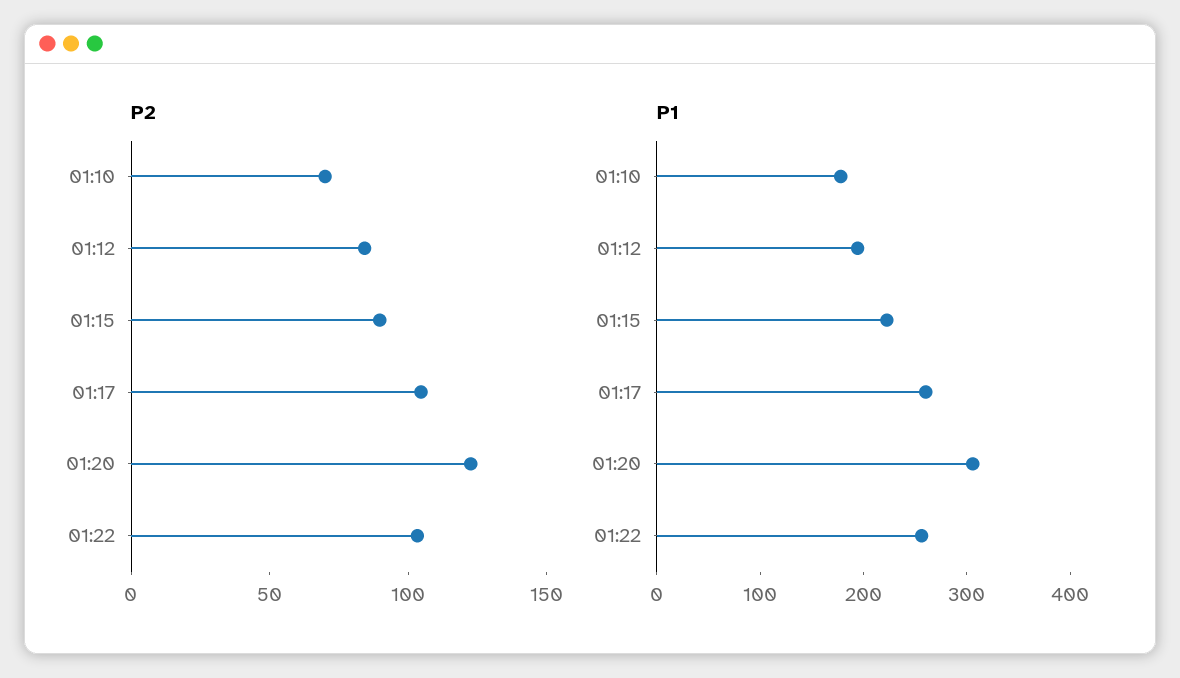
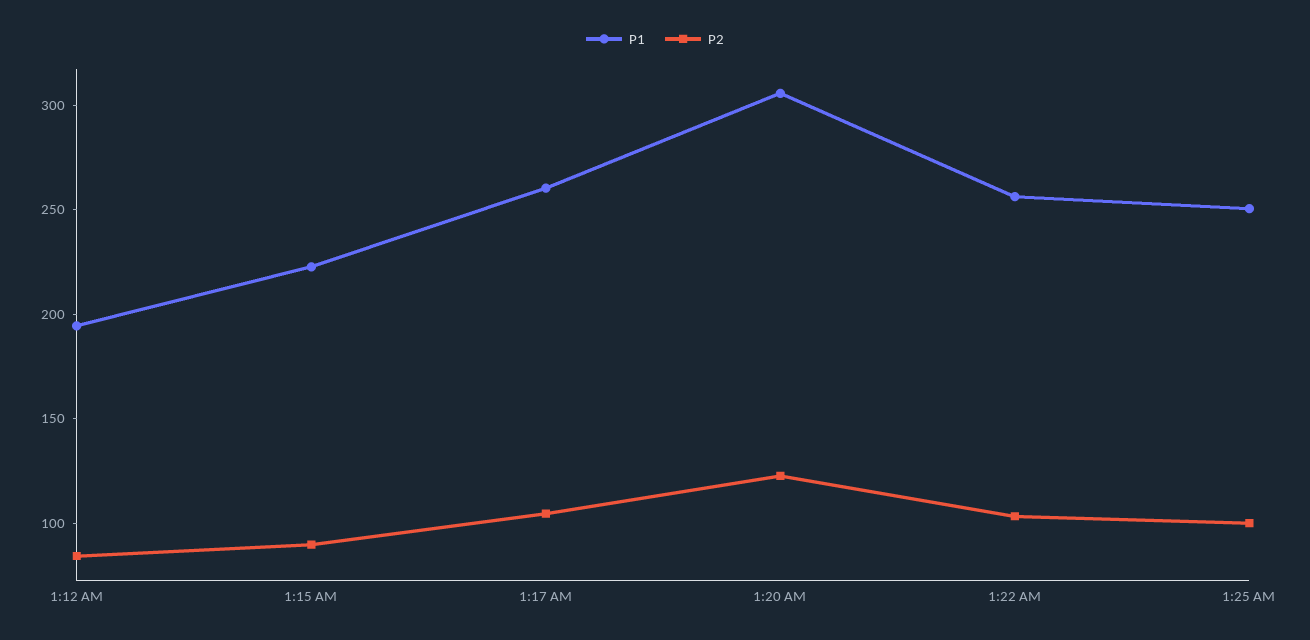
P2, 01:10: 70 -> none
P1, 01:10: 180 -> none
P1, 1:25 AM: none -> 250
P2, 1:25 AM: none -> 100

